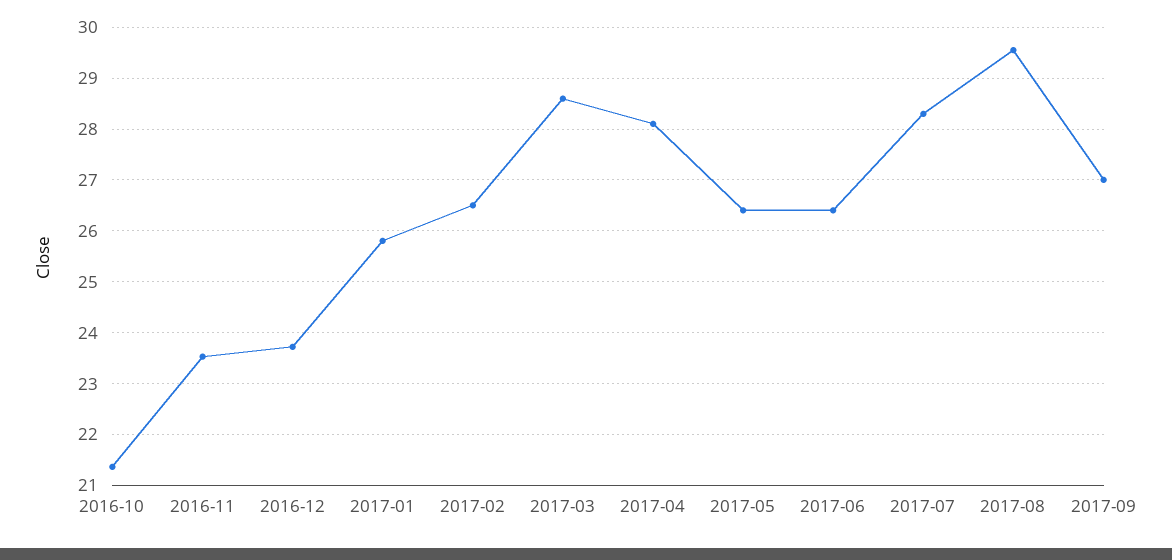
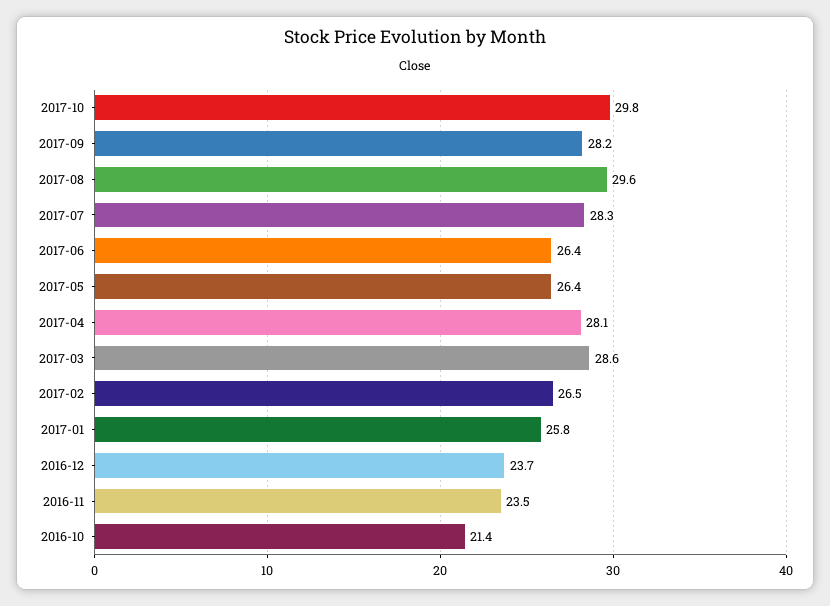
2017-09: 27 -> 28.2
2017-10: none -> 29.8

